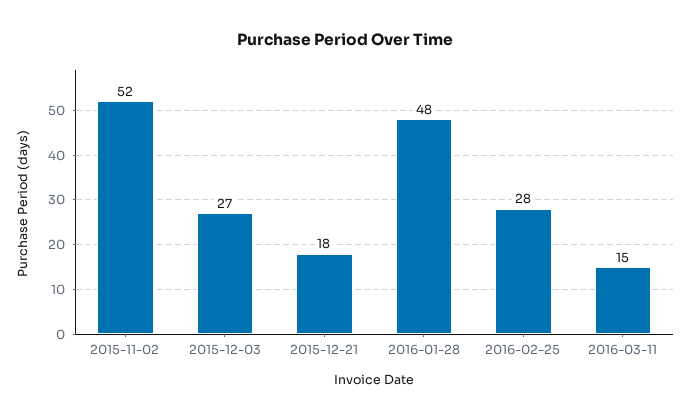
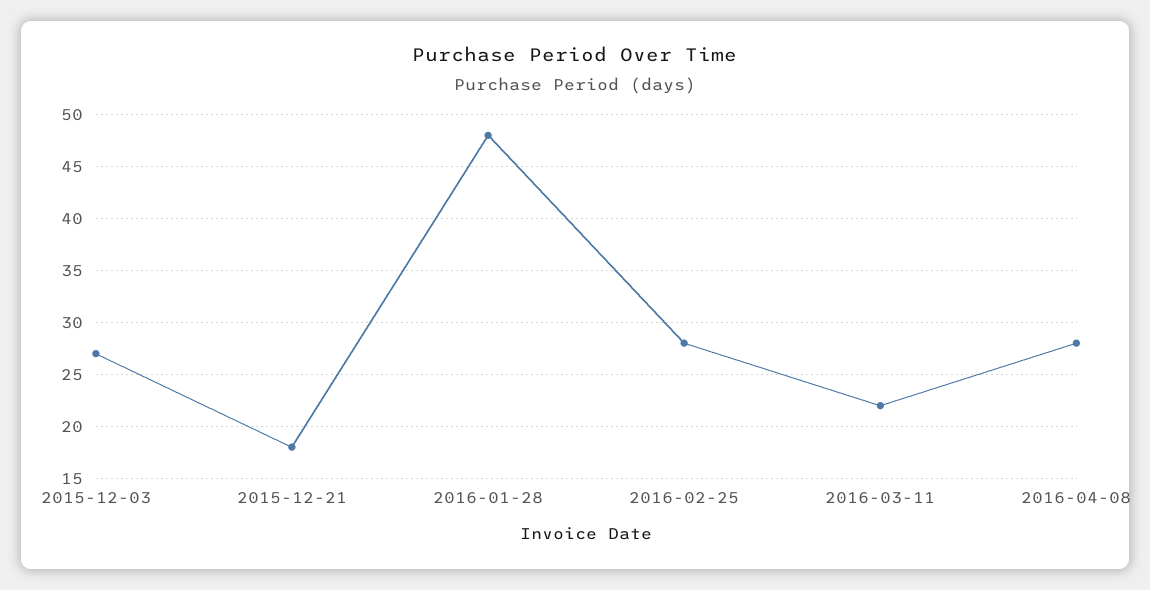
2015-11-02: 52 -> none
2016-03-11: 15 -> 22
2016-04-08: none -> 28

